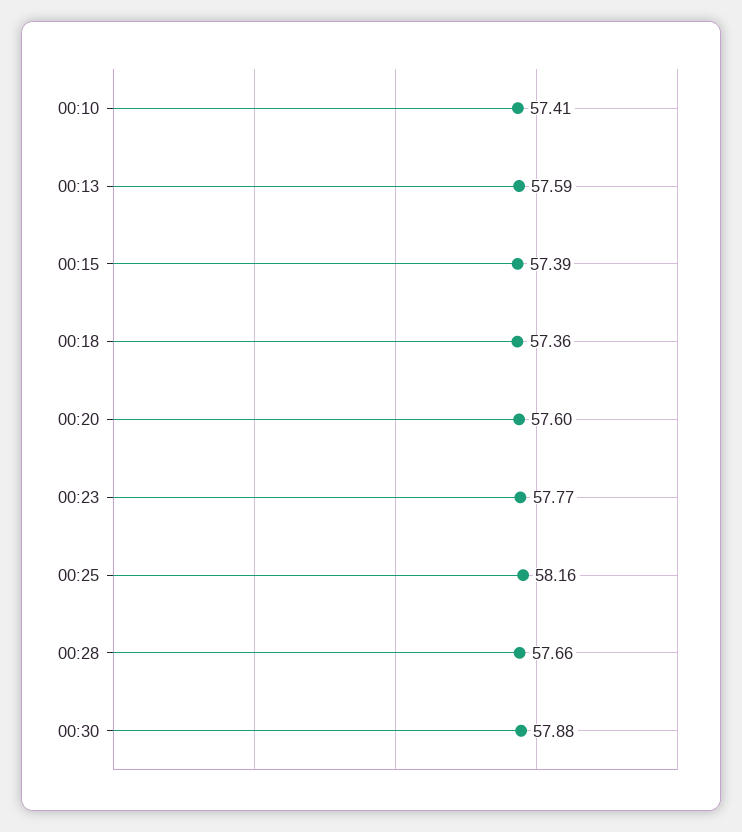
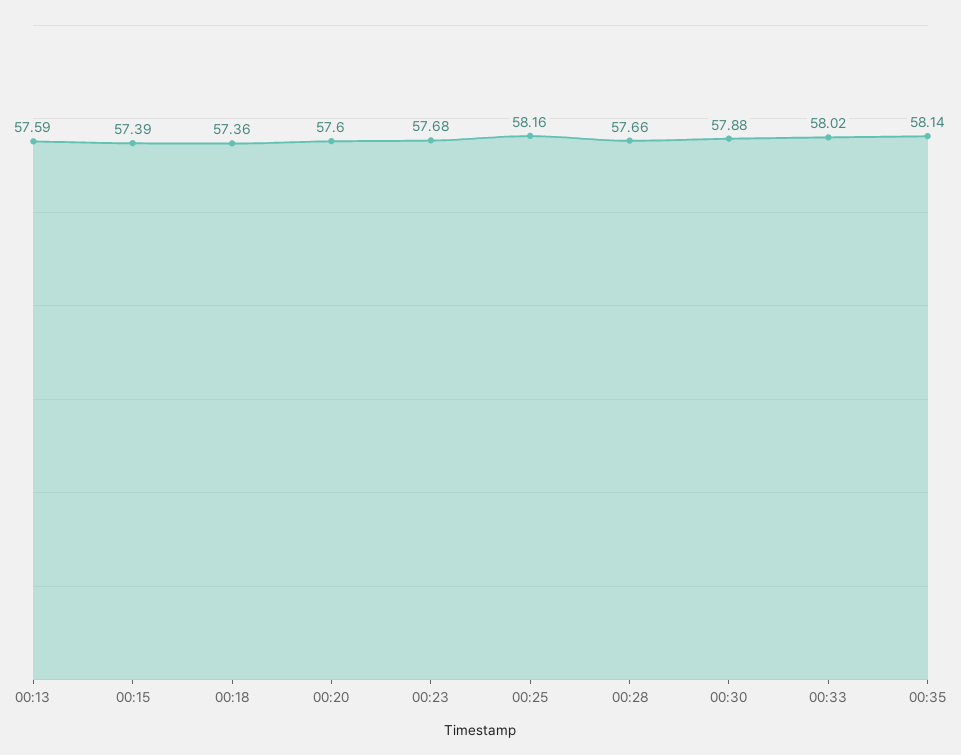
00:10: 57.41 -> none
00:23: 57.77 -> 57.68
00:33: none -> 58.02
00:35: none -> 58.14

